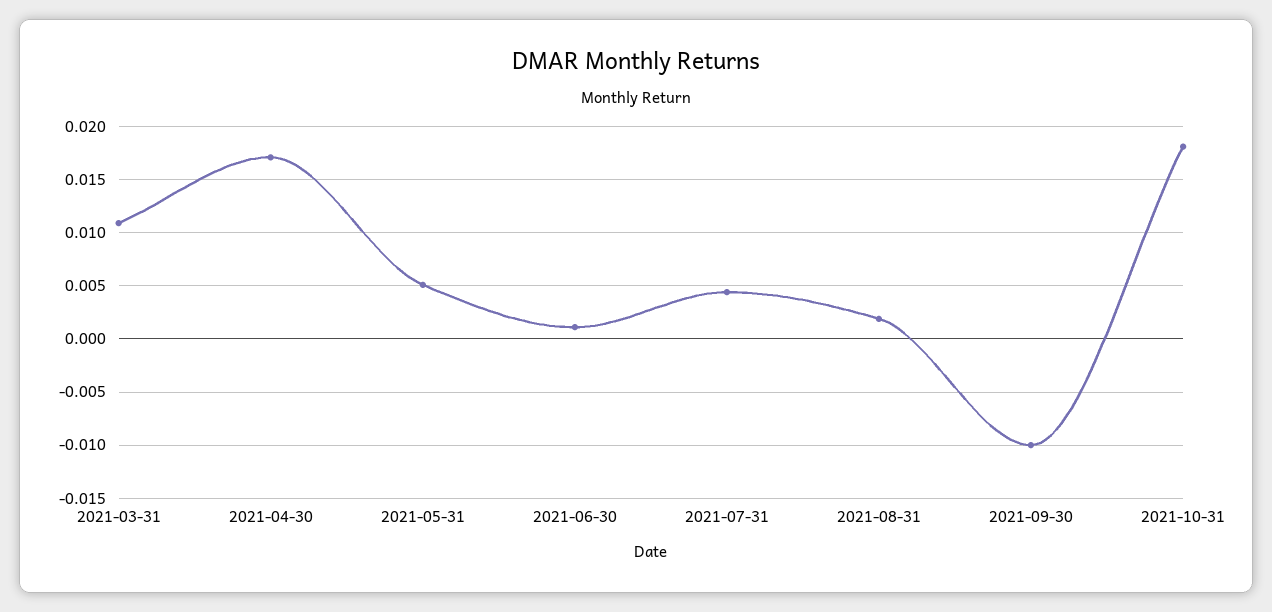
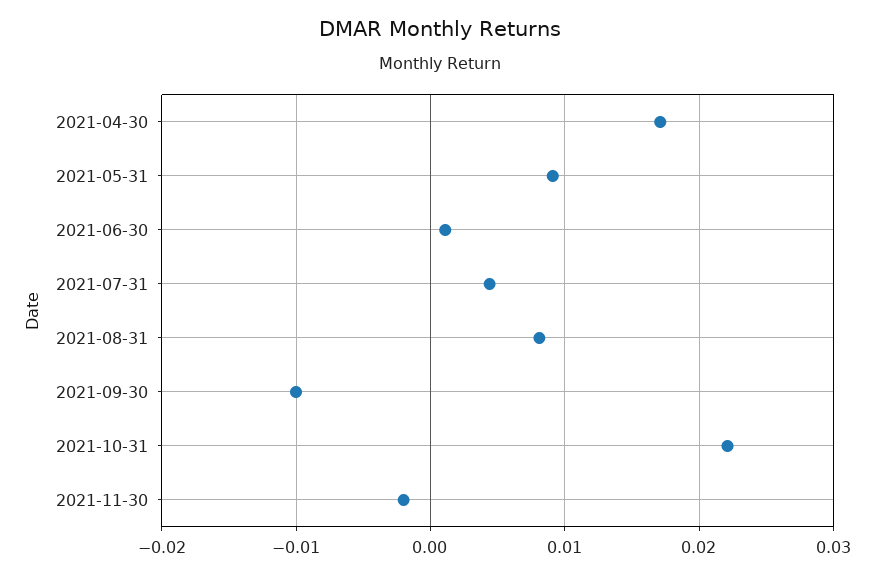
2021-03-31: 0.011 -> none
2021-05-31: 0.005 -> 0.009
2021-08-31: 0.002 -> 0.008
2021-10-31: 0.018 -> 0.022
2021-11-30: none -> -0.002

